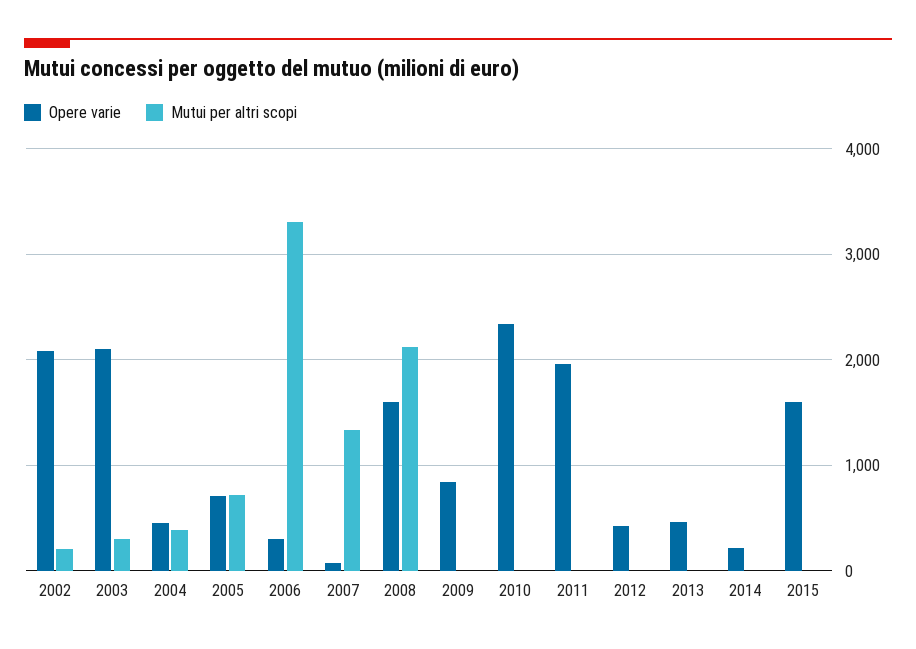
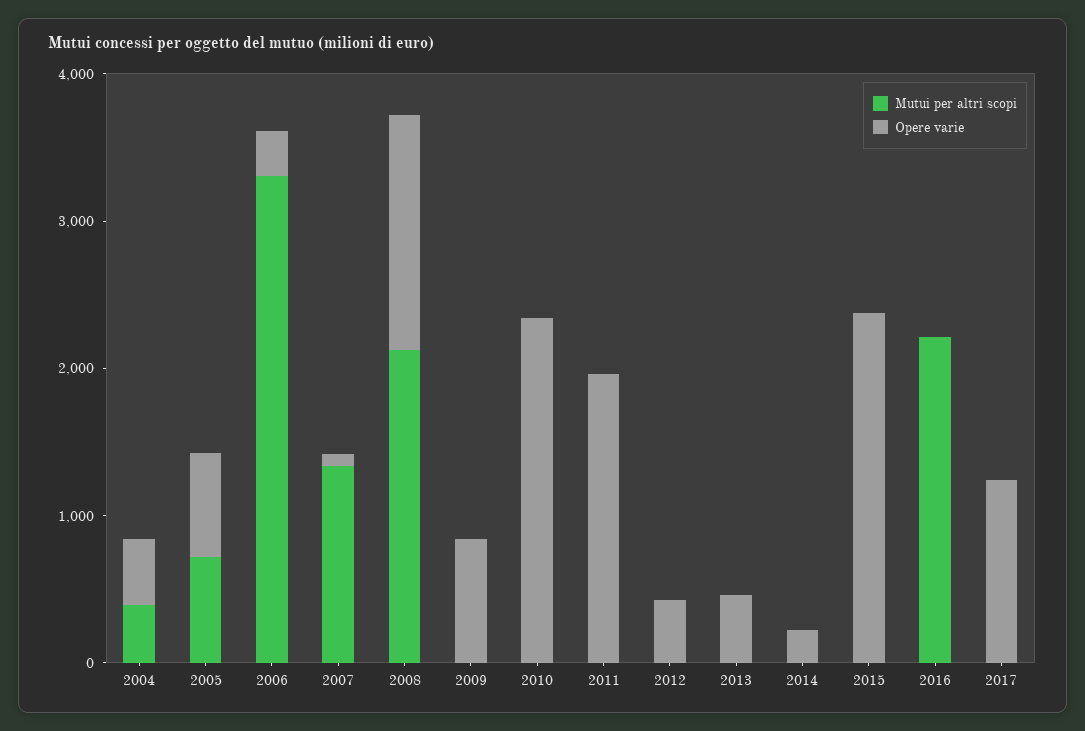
Opere varie, 2002: 2100 -> none
Mutui per altri scopi, 2002: 200 -> none
Opere varie, 2003: 2100 -> none
Mutui per altri scopi, 2003: 300 -> none
Opere varie, 2015: 1600 -> 2400
Mutui per altri scopi, 2016: none -> 2200
Opere varie, 2016: none -> 0
Mutui per altri scopi, 2017: none -> 0
Opere varie, 2017: none -> 1200

